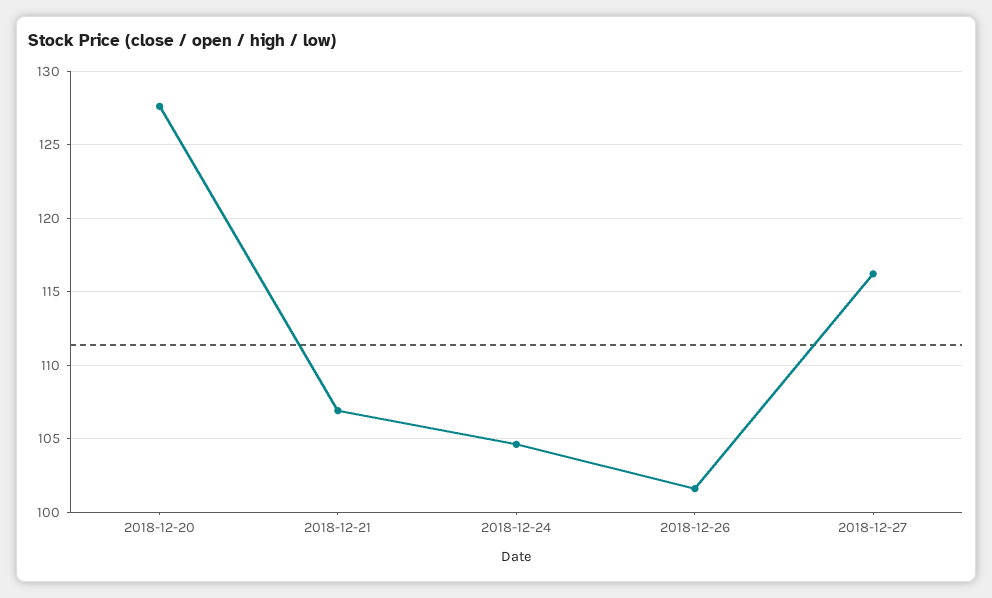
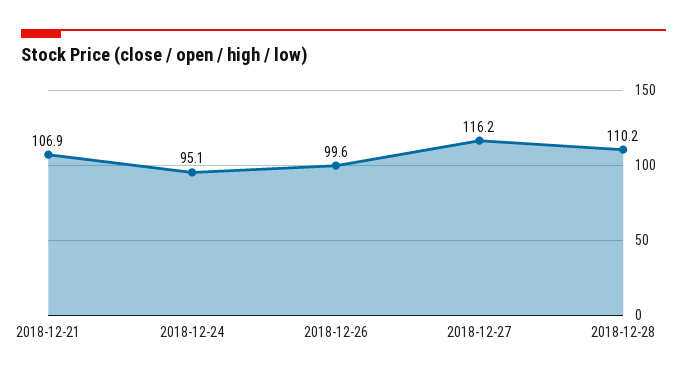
2018-12-20: 127.5 -> none
2018-12-24: 104.5 -> 95.1
2018-12-26: 101.5 -> 99.6
2018-12-28: none -> 110.2

